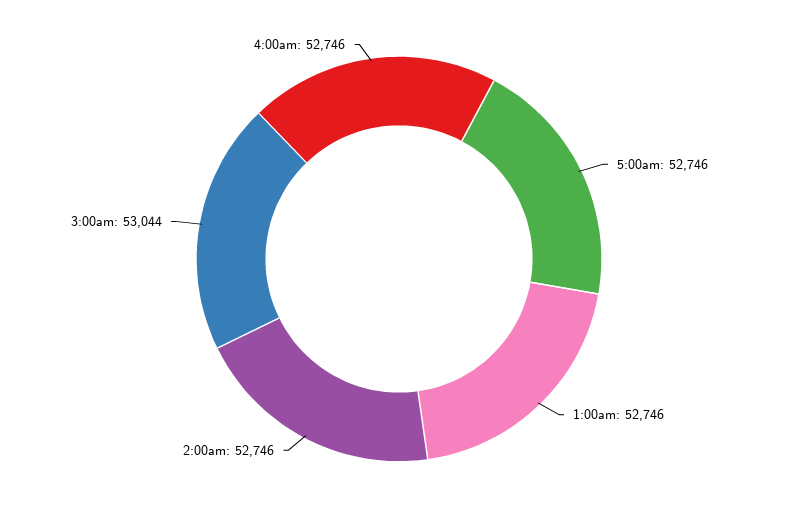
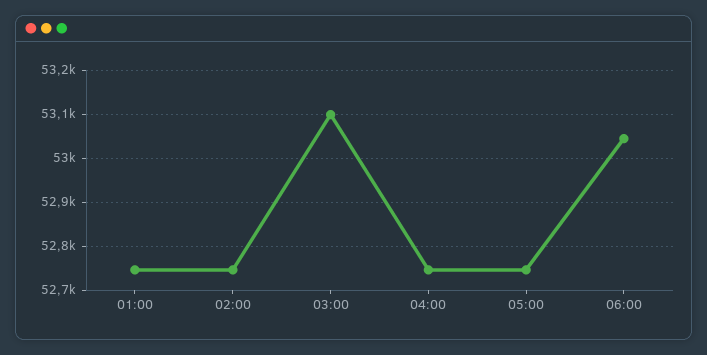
3:00am: 53044 -> 53100
06:00: none -> 53040

